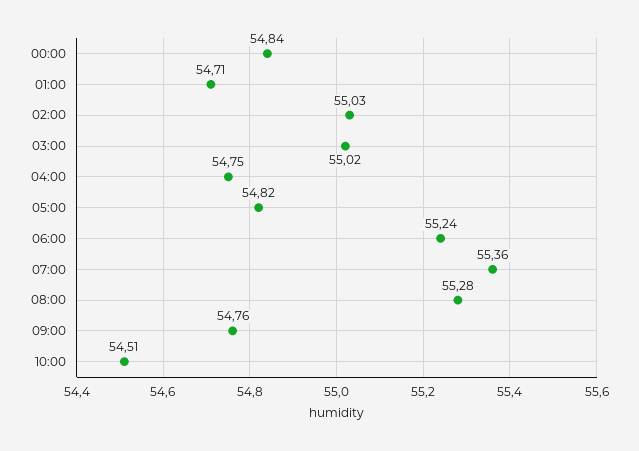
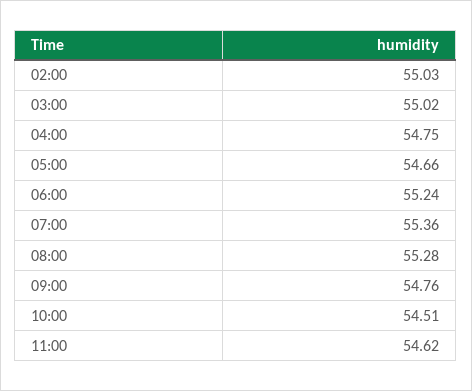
00:00: 54.84 -> none
01:00: 54.71 -> none
05:00: 54.82 -> 54.66
11:00: none -> 54.62

